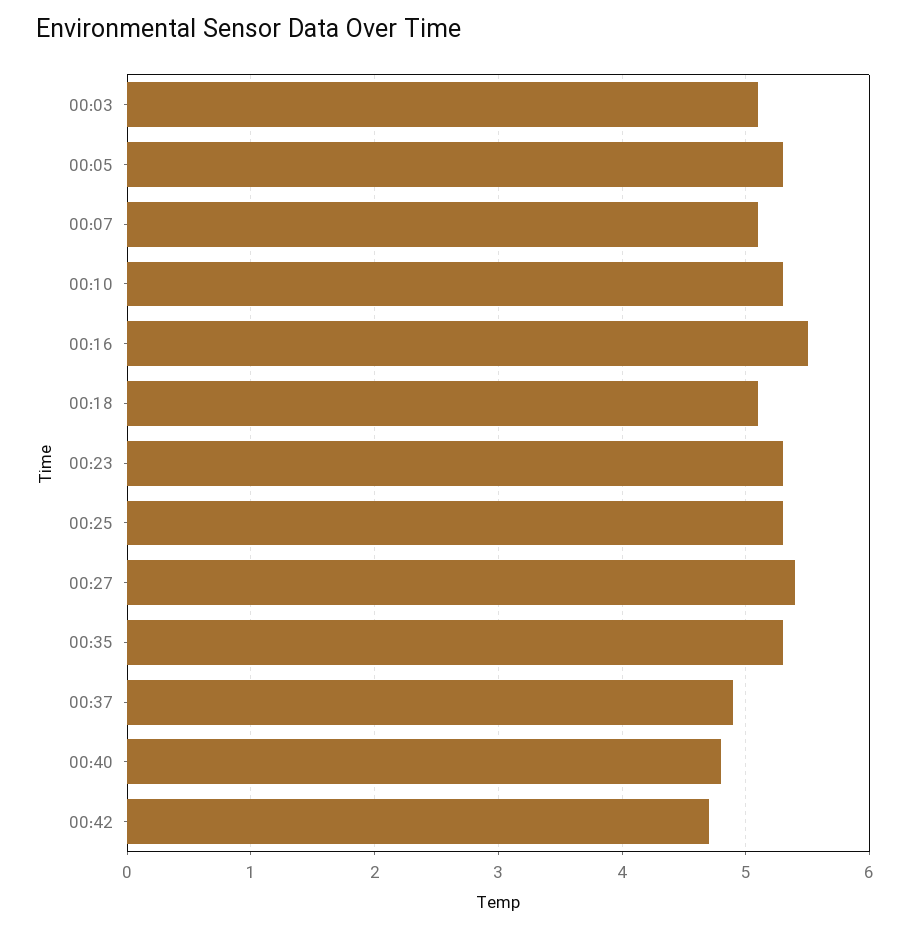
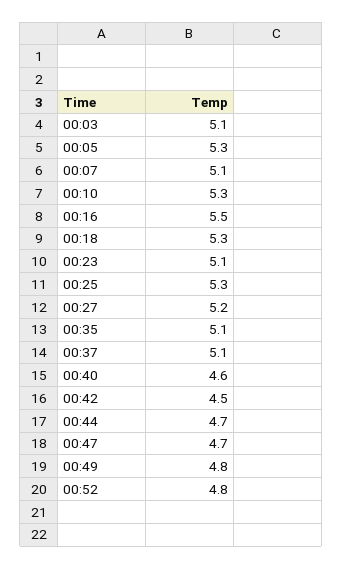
00:18: 5.1 -> 5.3
00:23: 5.3 -> 5.1
00:27: 5.4 -> 5.2
00:35: 5.3 -> 5.1
00:37: 4.9 -> 5.1
00:40: 4.8 -> 4.6
00:42: 4.7 -> 4.5
00:44: none -> 4.7
00:47: none -> 4.7
00:49: none -> 4.8
00:52: none -> 4.8

